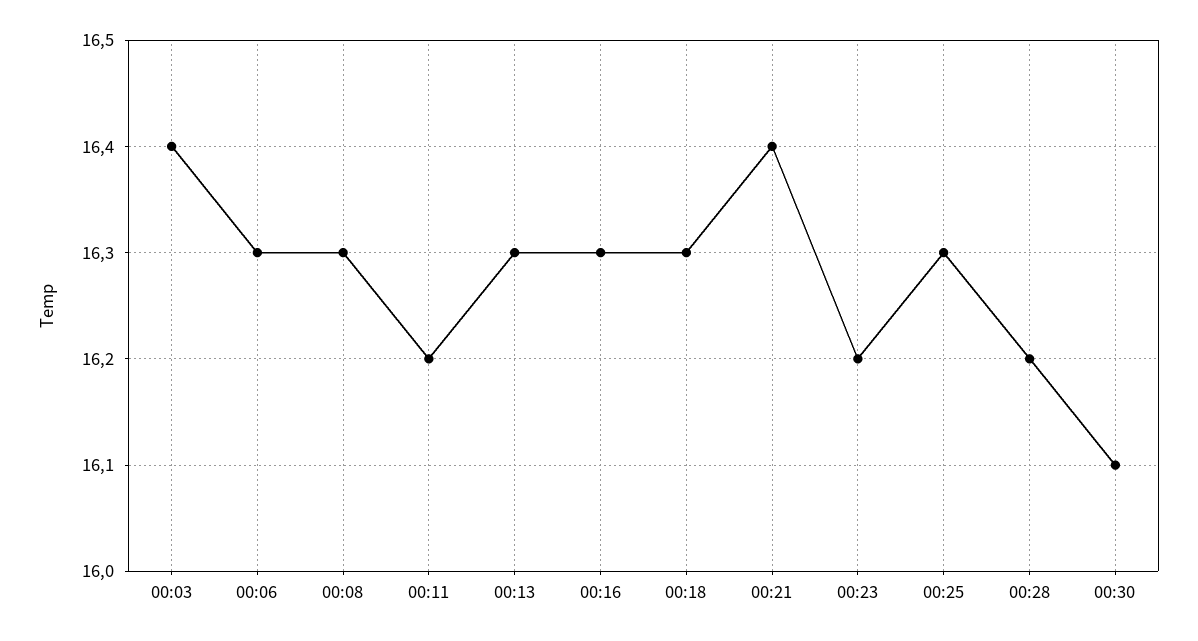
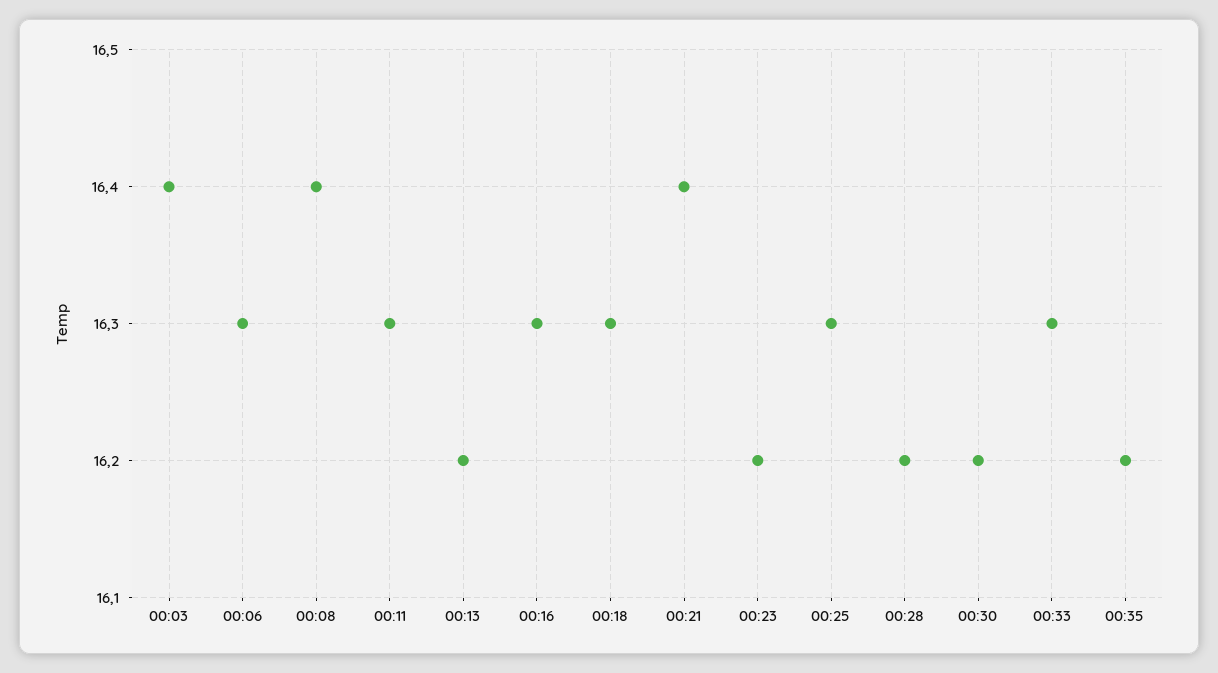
00:08: 16.3 -> 16.4
00:11: 16.2 -> 16.3
00:13: 16.3 -> 16.2
00:30: 16.1 -> 16.2
00:33: none -> 16.3
00:35: none -> 16.2

